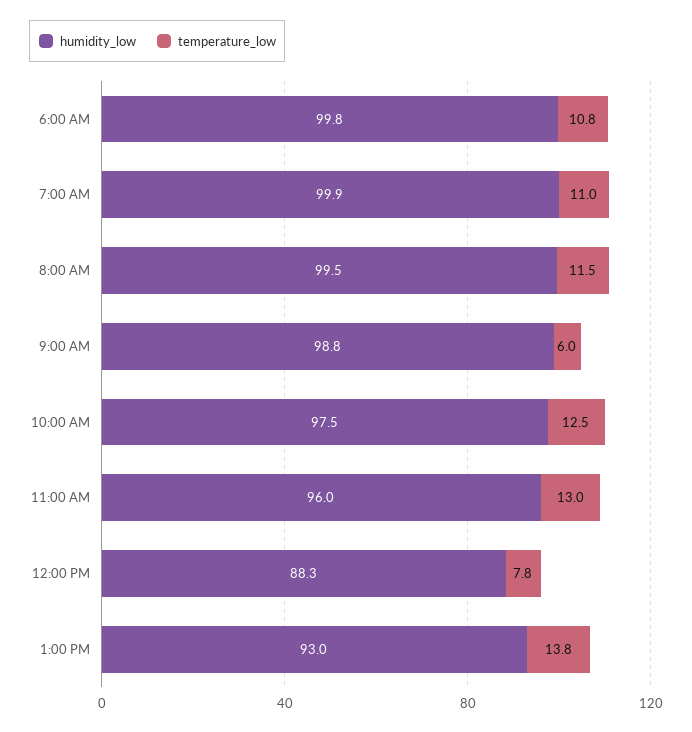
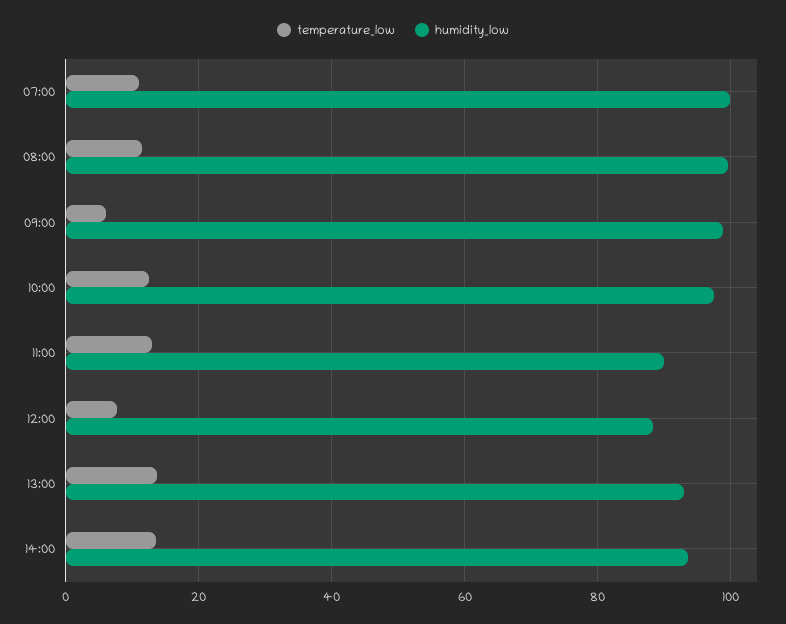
humidity_low, 6:00 AM: 99.8 -> none
temperature_low, 6:00 AM: 10.8 -> none
humidity_low, 11:00 AM: 96 -> 90
temperature_low, 14:00: none -> 14
humidity_low, 14:00: none -> 94

